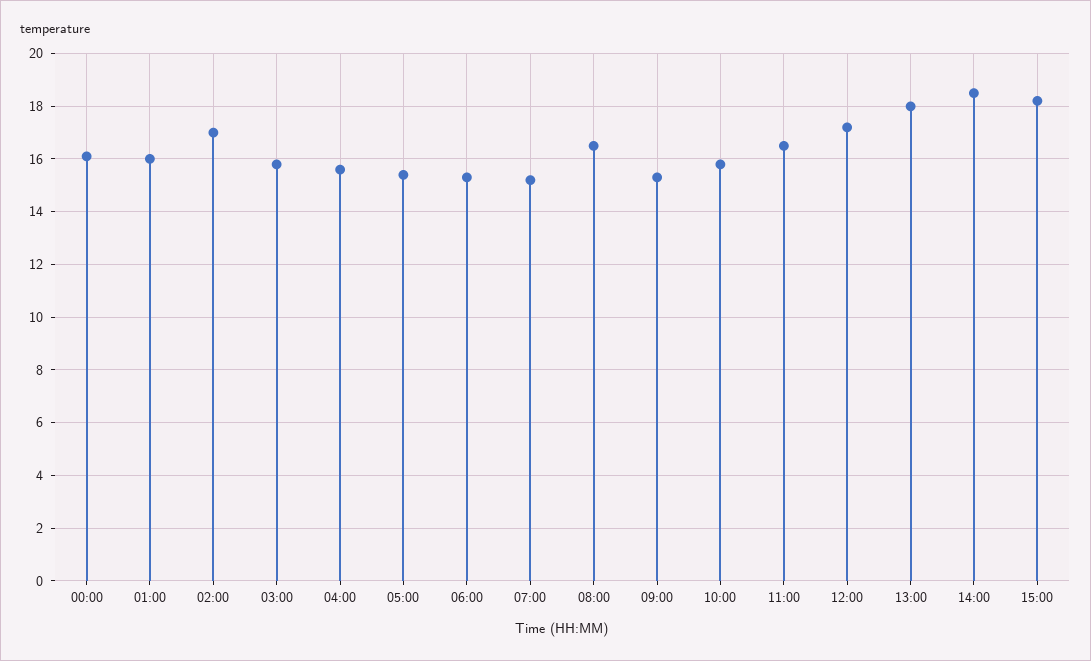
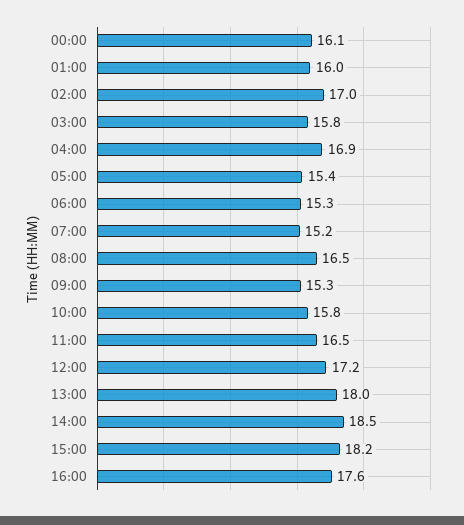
04:00: 15.5 -> 16.9
16:00: none -> 17.6

